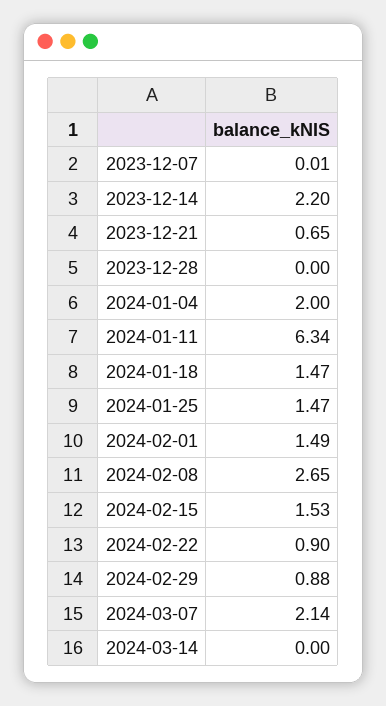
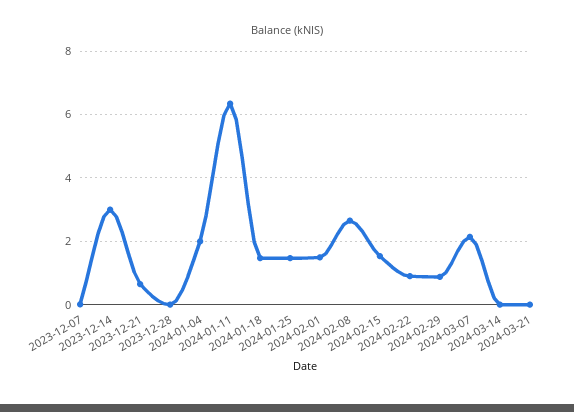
2023-12-14: 2.2 -> 3
2024-03-21: none -> 0

